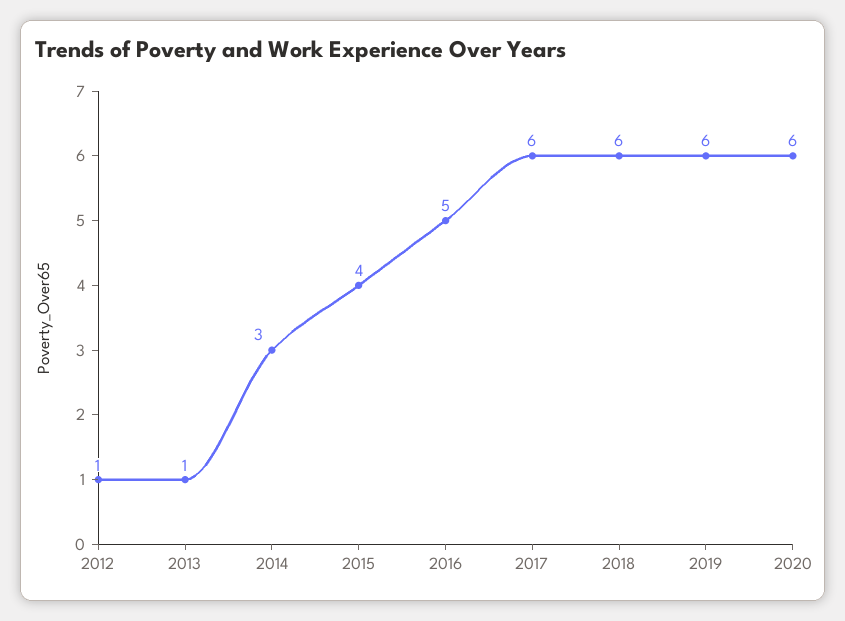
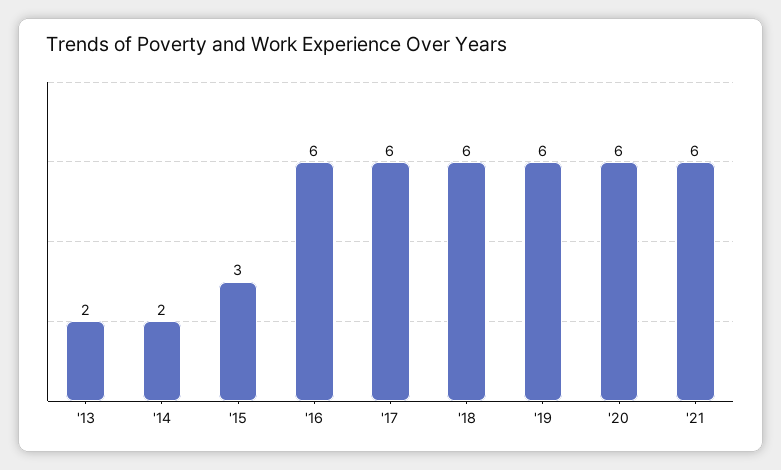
2012: 1 -> none
2013: 1 -> 2
2014: 3 -> 2
2015: 4 -> 3
2016: 5 -> 6
'21: none -> 6

